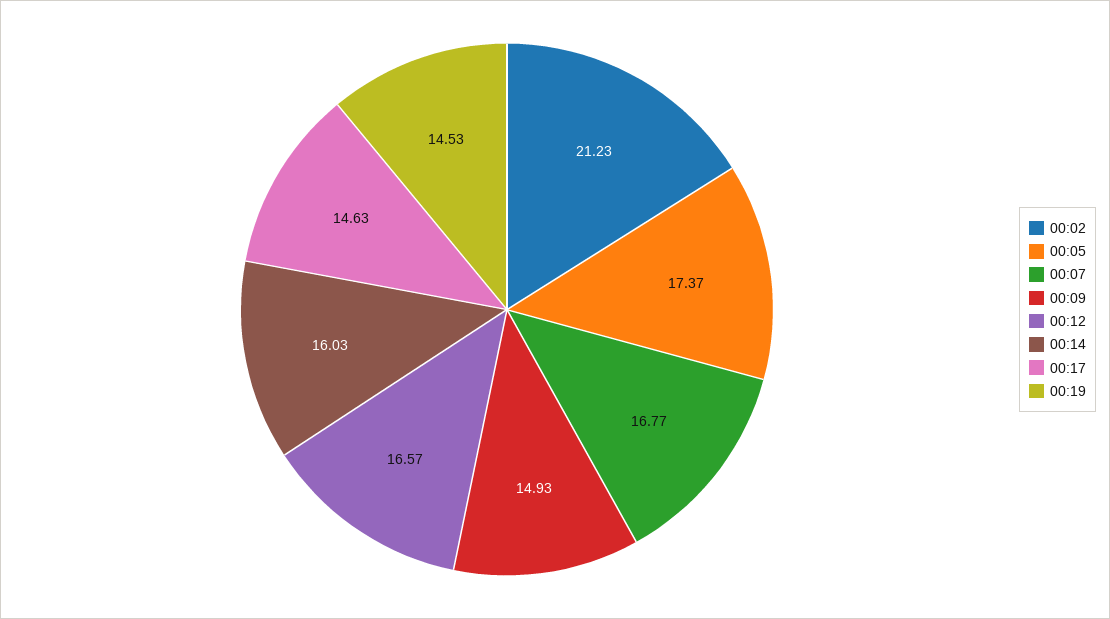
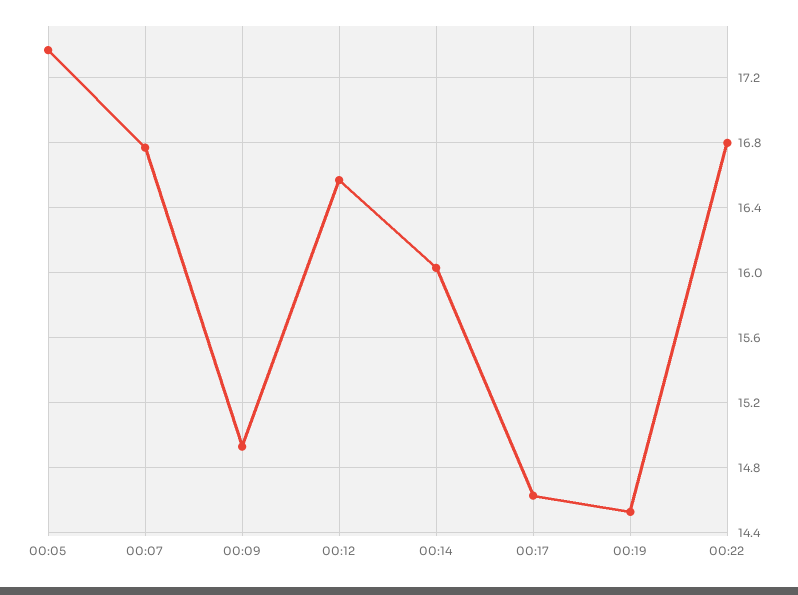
00:02: 21.23 -> none
00:22: none -> 16.8

